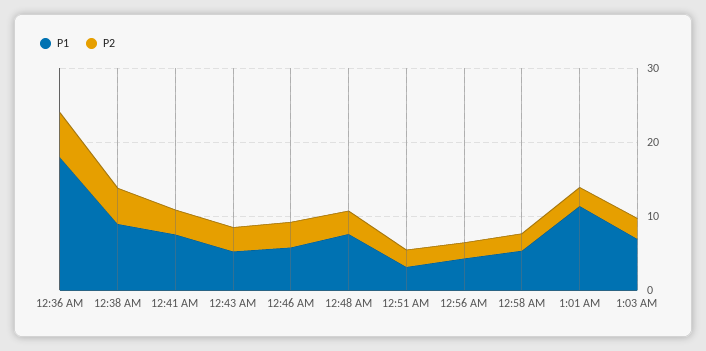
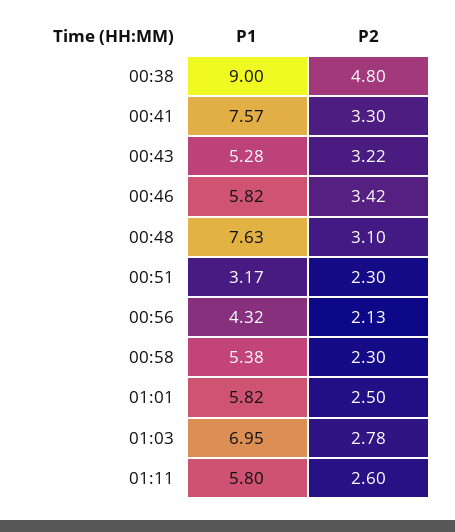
P1, 12:36 AM: 18 -> none
P2, 12:36 AM: 6 -> none
P1, 1:01 AM: 12 -> 5.82
P1, 01:11: none -> 5.8
P2, 01:11: none -> 2.6

